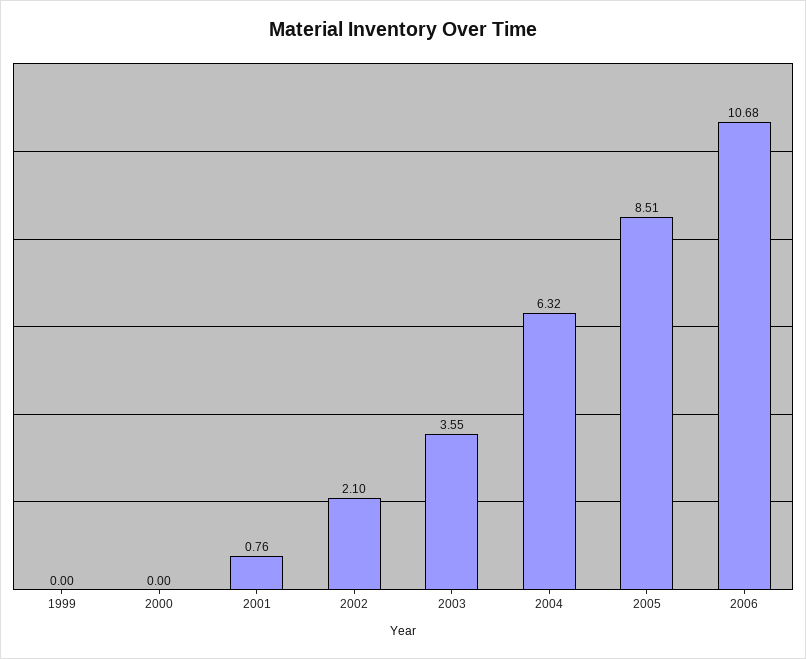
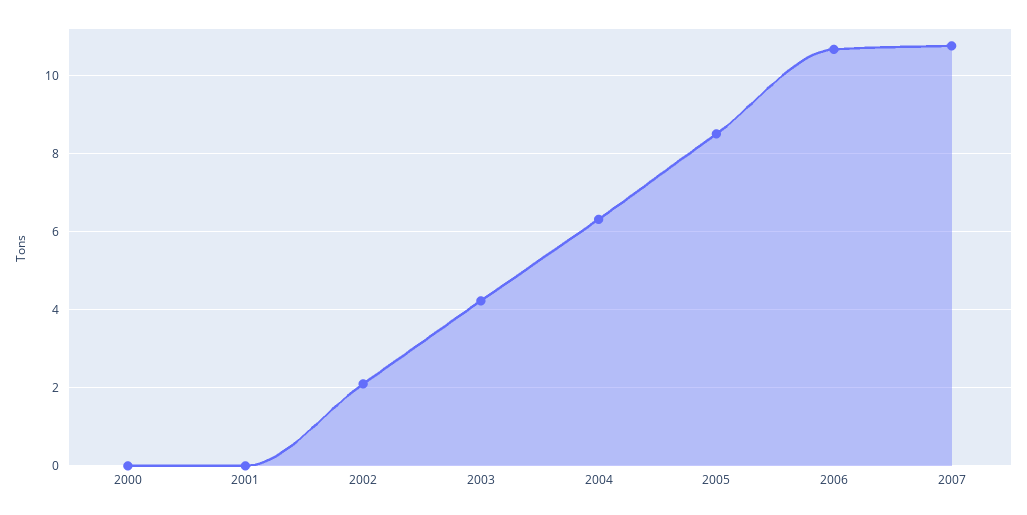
1999: 0 -> none
2001: 0.76 -> 0
2003: 3.55 -> 4.2
2007: none -> 10.8

